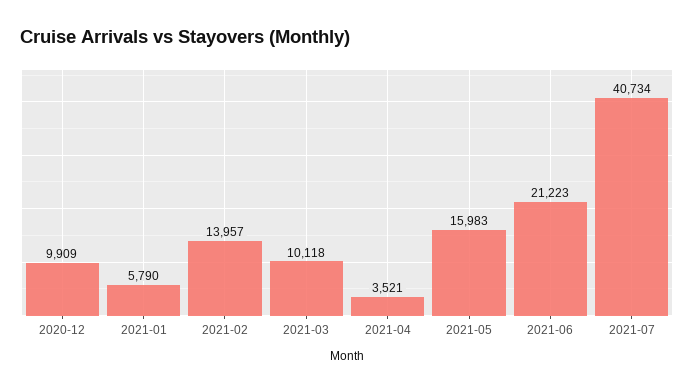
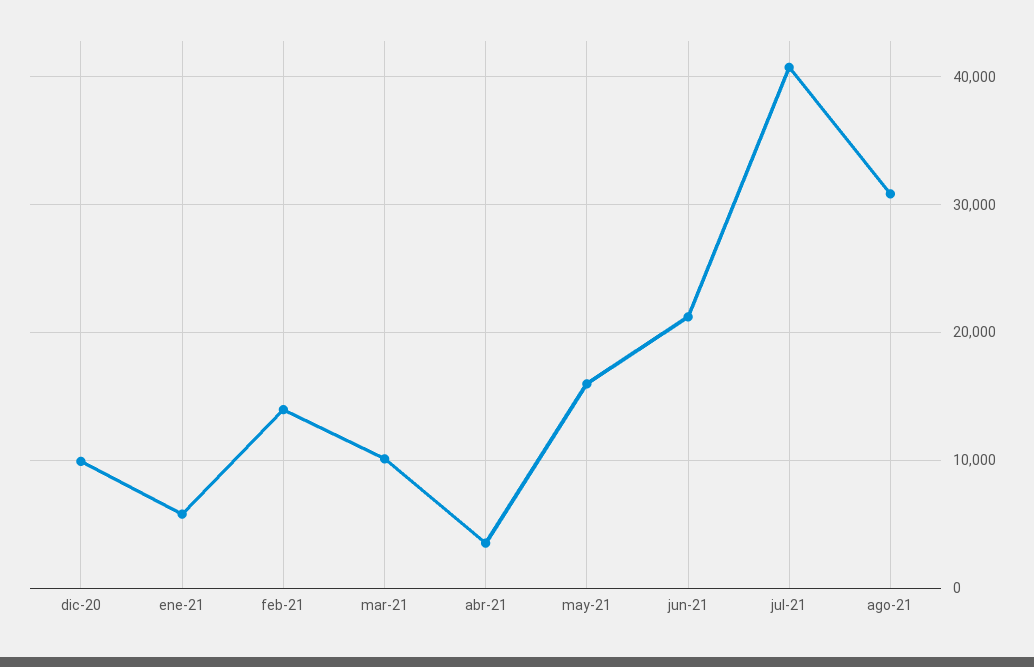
ago-21: none -> 31000

